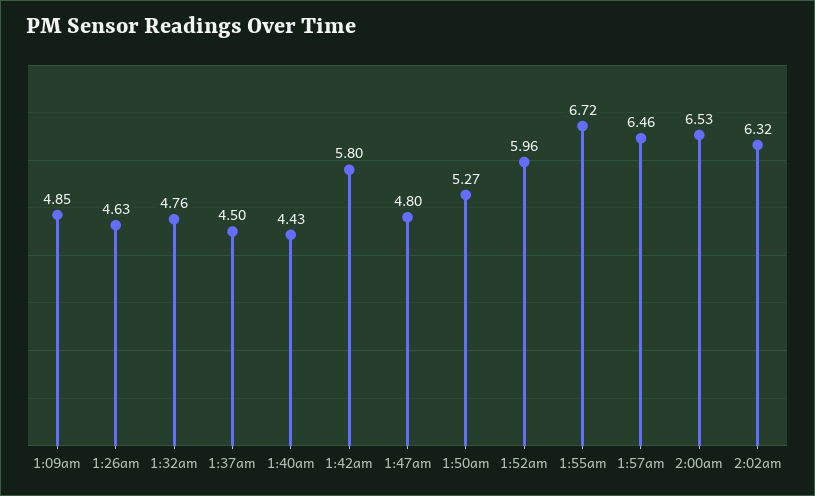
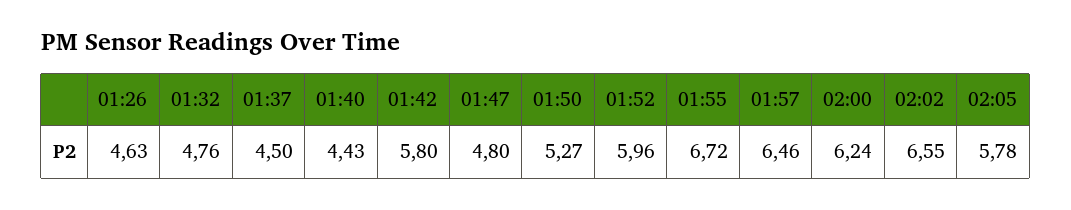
1:09am: 4.85 -> none
2:00am: 6.53 -> 6.24
2:02am: 6.32 -> 6.55
02:05: none -> 5.78

